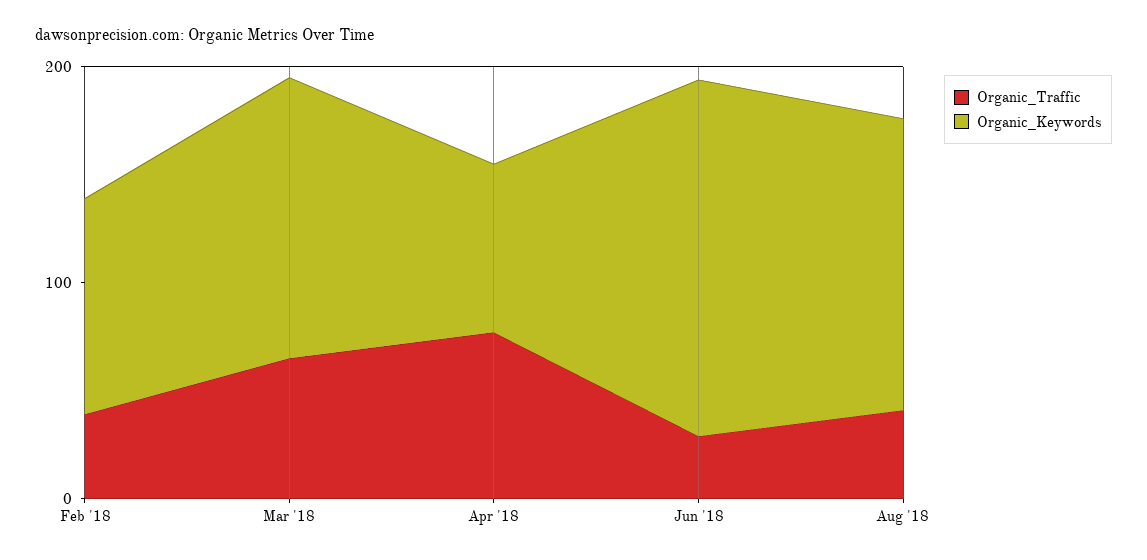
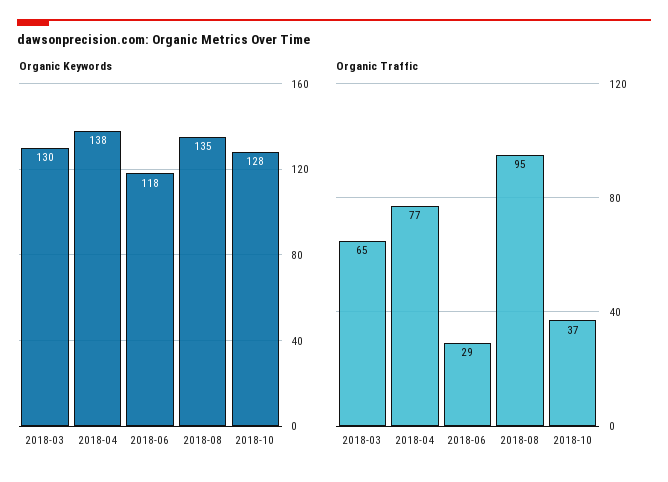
Organic_Traffic, Feb '18: 40 -> none
Organic_Keywords, Feb '18: 100 -> none
Organic_Keywords, Apr '18: 80 -> 138
Organic_Keywords, Jun '18: 160 -> 118
Organic_Traffic, Aug '18: 40 -> 95
Organic_Keywords, 2018-10: none -> 128
Organic_Traffic, 2018-10: none -> 37

